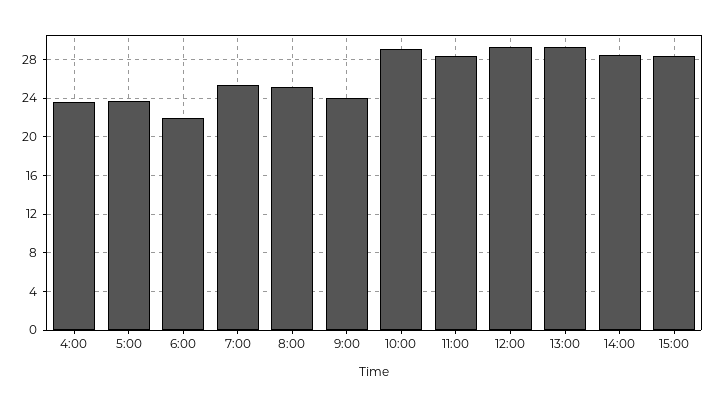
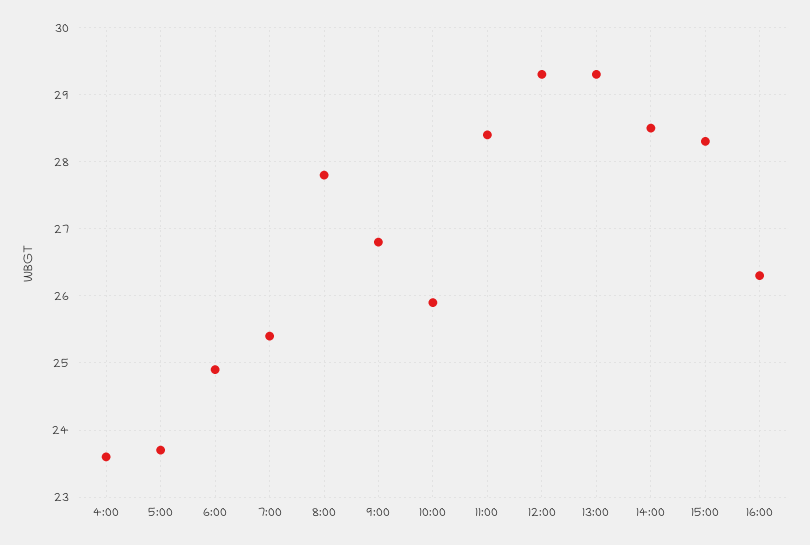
6:00: 22 -> 24.9
8:00: 25 -> 27.8
9:00: 24 -> 26.8
10:00: 29 -> 25.9
16:00: none -> 26.3

